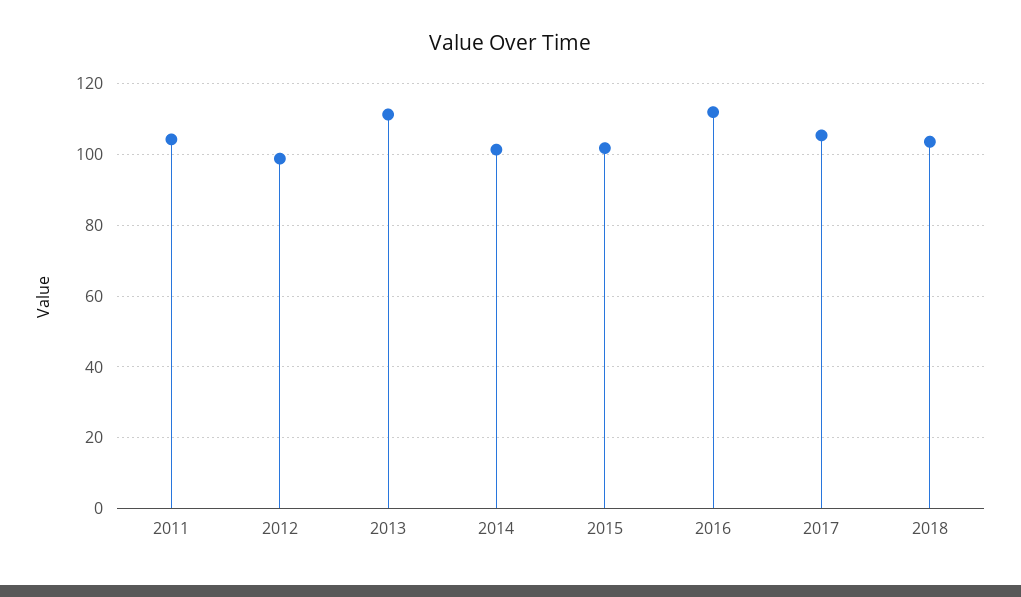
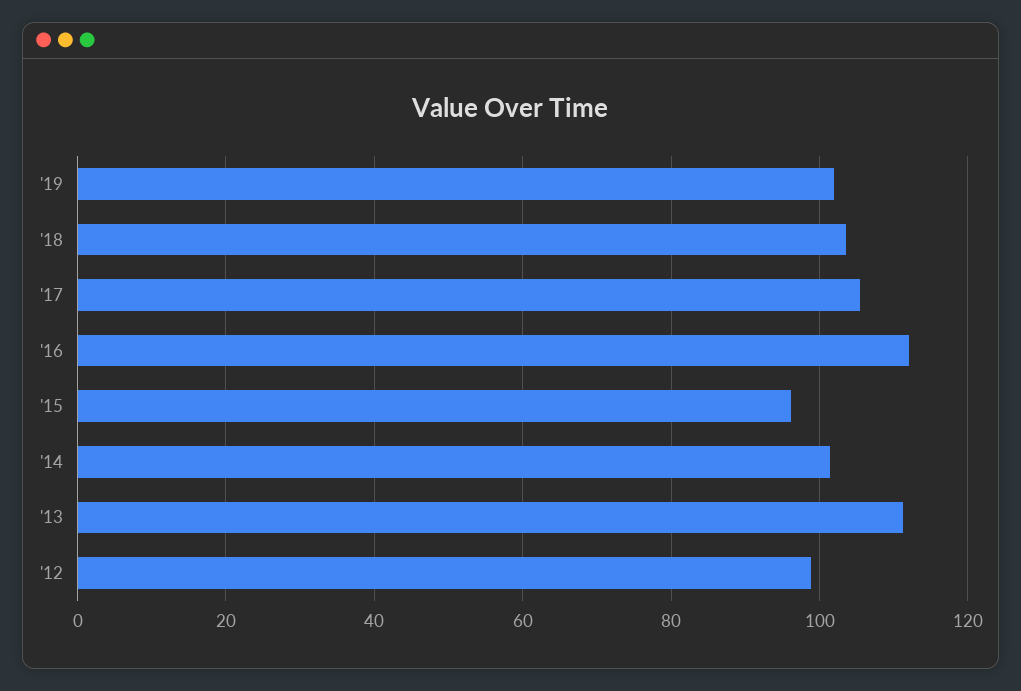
2011: 104 -> none
2015: 102 -> 96
'19: none -> 102

